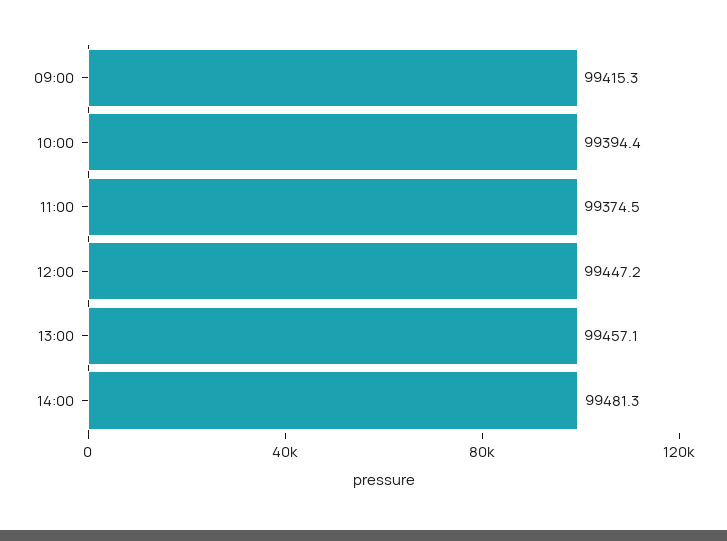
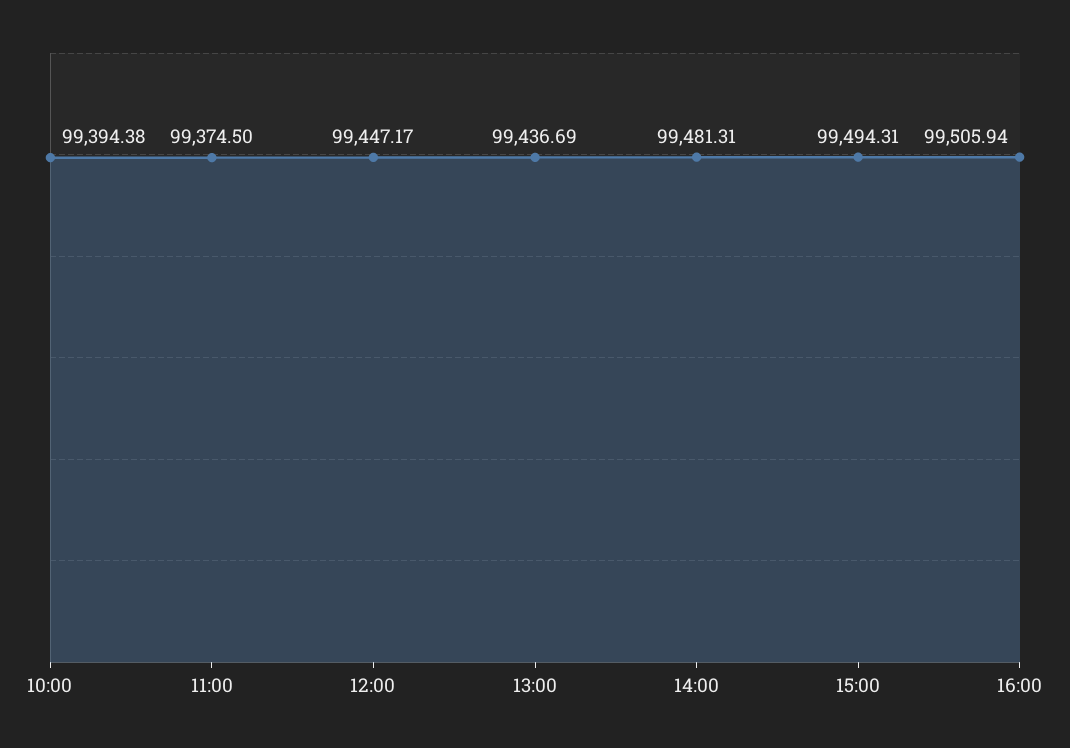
09:00: 99415.3 -> none
13:00: 99457.1 -> 99436.69
15:00: none -> 99494.31
16:00: none -> 99505.94

